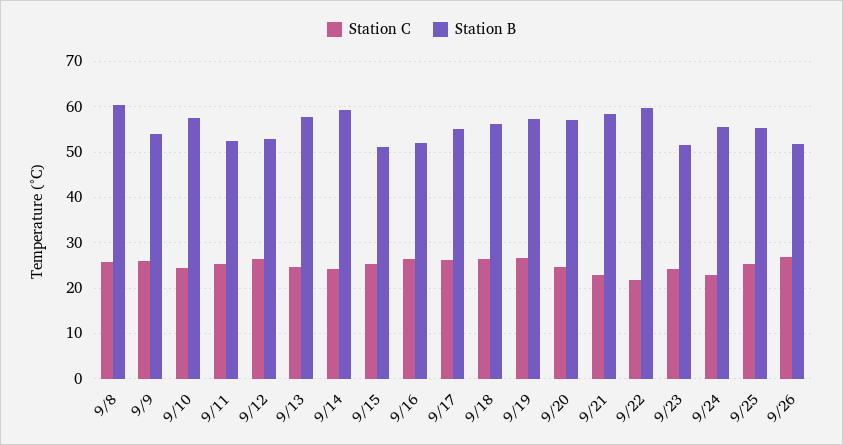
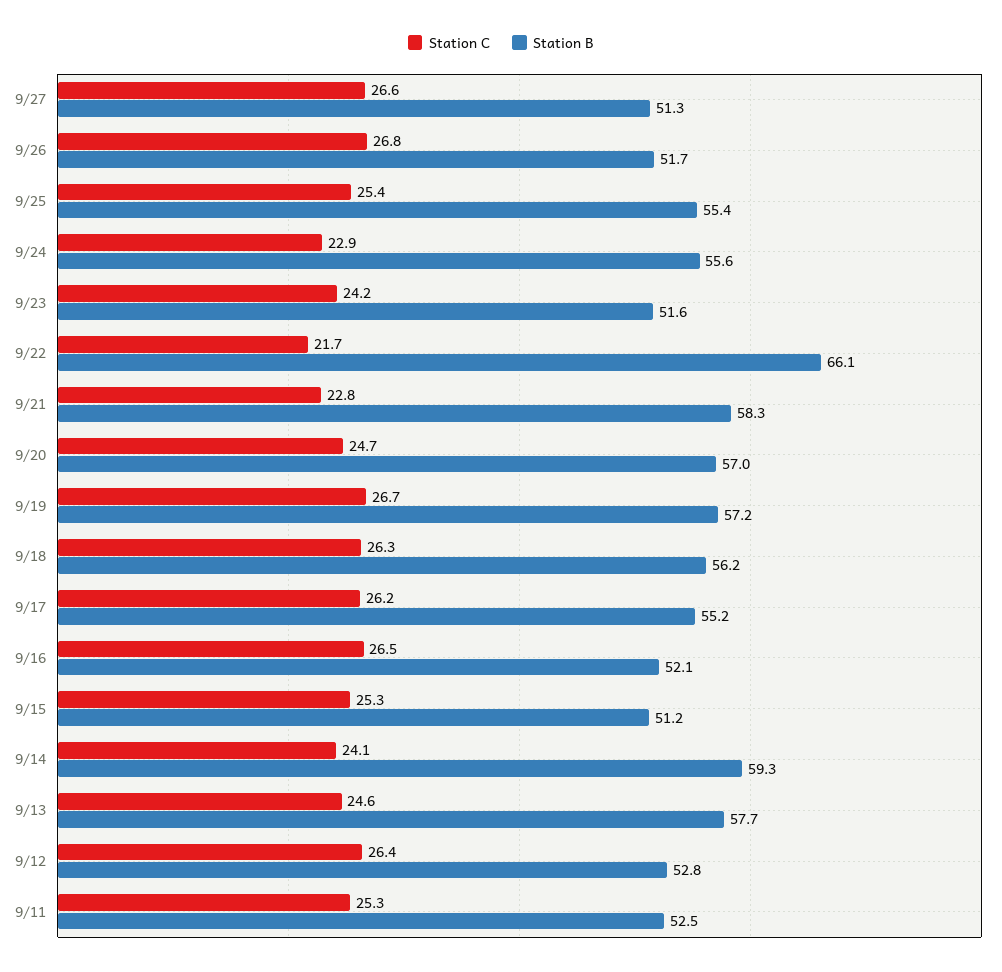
Station C, 9/8: 26 -> none
Station B, 9/8: 60 -> none
Station C, 9/9: 26 -> none
Station B, 9/9: 54 -> none
Station C, 9/10: 24 -> none
Station B, 9/10: 58 -> none
Station B, 9/22: 60 -> 66.1
Station C, 9/27: none -> 26.6
Station B, 9/27: none -> 51.3

